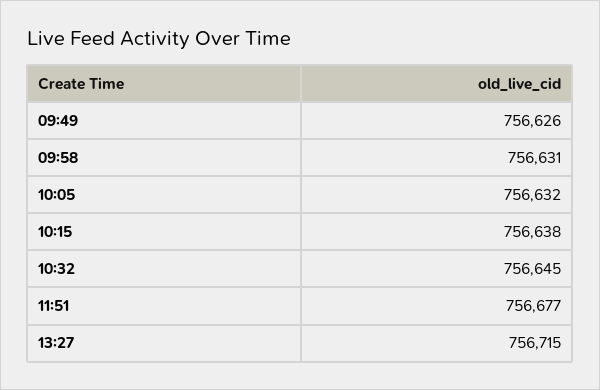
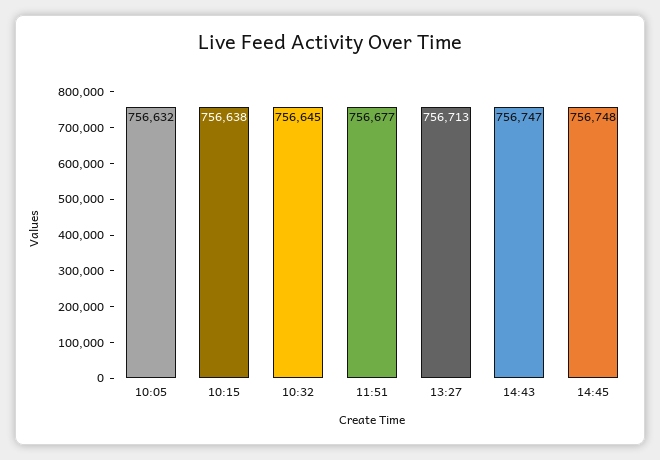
09:49: 756626 -> none
09:58: 756631 -> none
13:27: 756715 -> 756713
14:43: none -> 756747
14:45: none -> 756748

